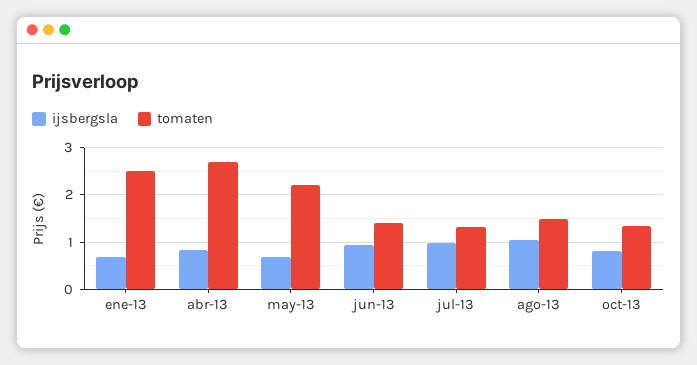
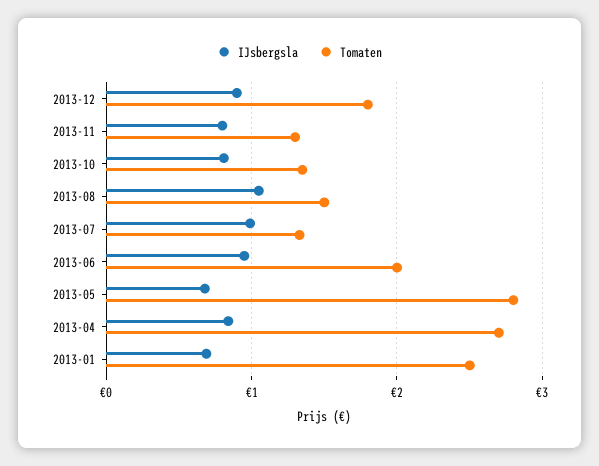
tomaten, may-13: 2.2 -> 2.8
tomaten, jun-13: 1.4 -> 2
ijsbergsla, 2013-12: none -> 0.9
tomaten, 2013-12: none -> 1.8
ijsbergsla, 2013-11: none -> 0.8
tomaten, 2013-11: none -> 1.3

